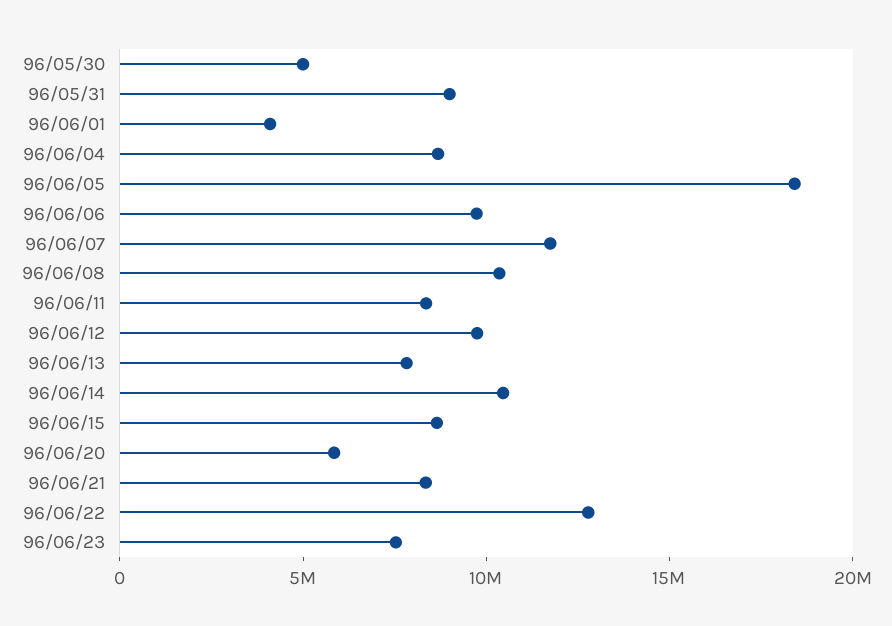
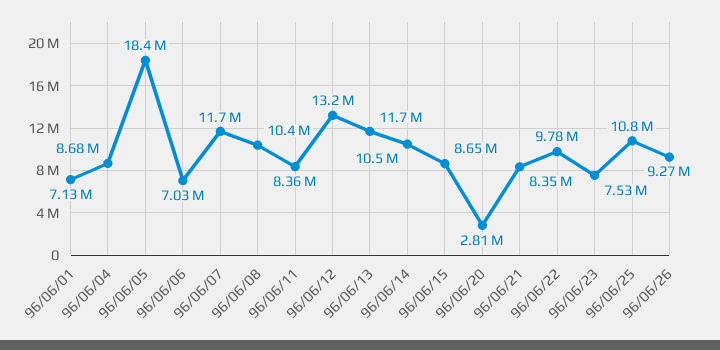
96/05/30: 5000000 -> none
96/05/31: 9000000 -> none
96/06/01: 4000000 -> 7130000
96/06/06: 10000000 -> 7030000
96/06/12: 10000000 -> 13200000
96/06/13: 8000000 -> 11700000
96/06/20: 6000000 -> 2810000
96/06/22: 13000000 -> 9780000
96/06/25: none -> 10800000
96/06/26: none -> 9270000

